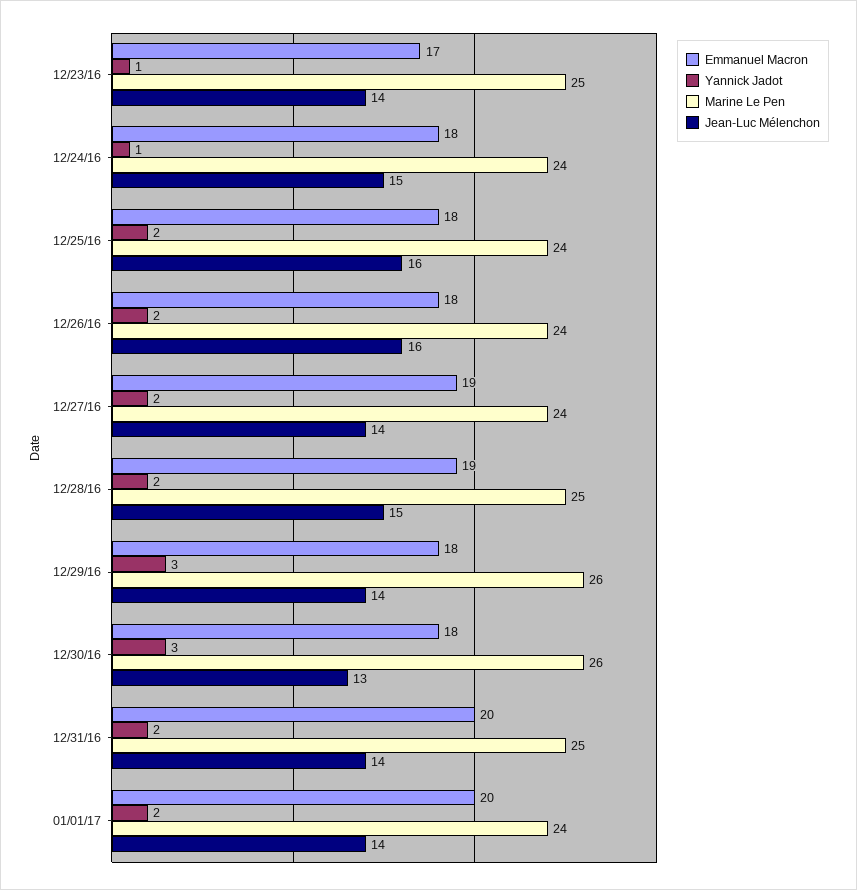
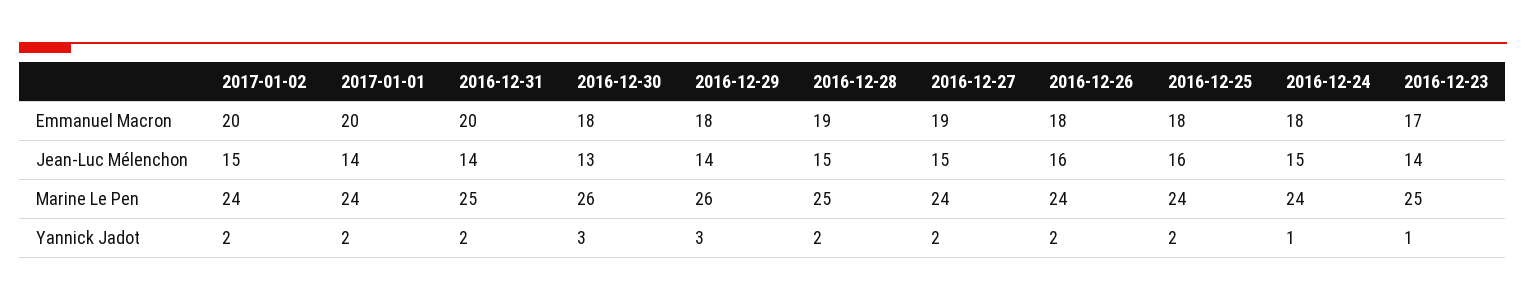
Jean-Luc Mélenchon, 12/27/16: 14 -> 15
Emmanuel Macron, 2017-01-02: none -> 20
Jean-Luc Mélenchon, 2017-01-02: none -> 15
Marine Le Pen, 2017-01-02: none -> 24
Yannick Jadot, 2017-01-02: none -> 2

